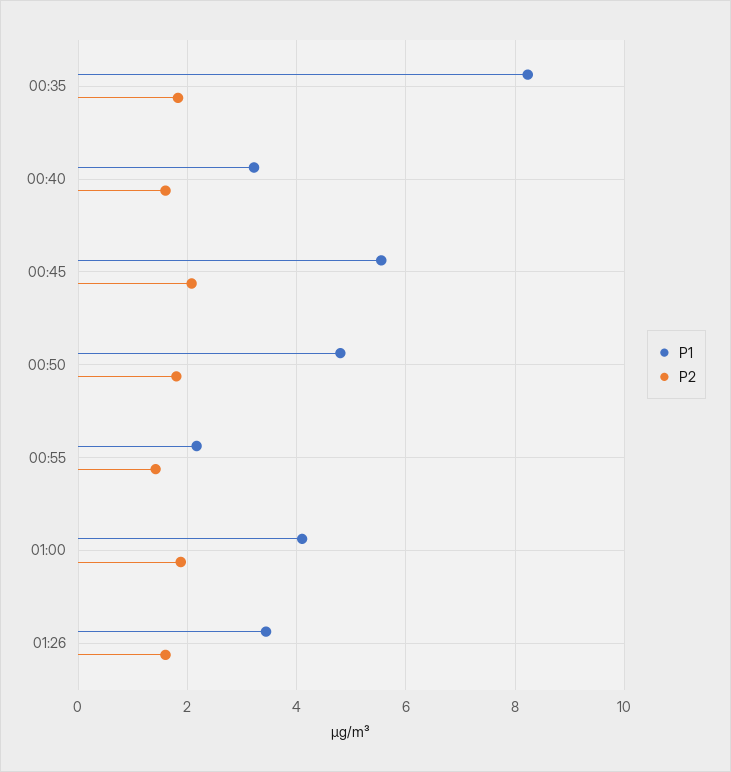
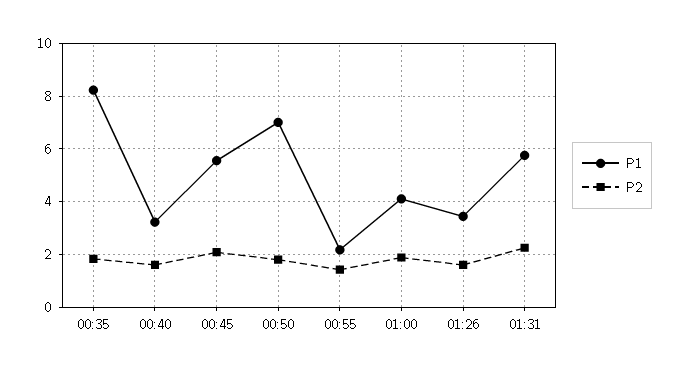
P1, 00:50: 4.8 -> 7
P1, 01:31: none -> 5.75
P2, 01:31: none -> 2.25

